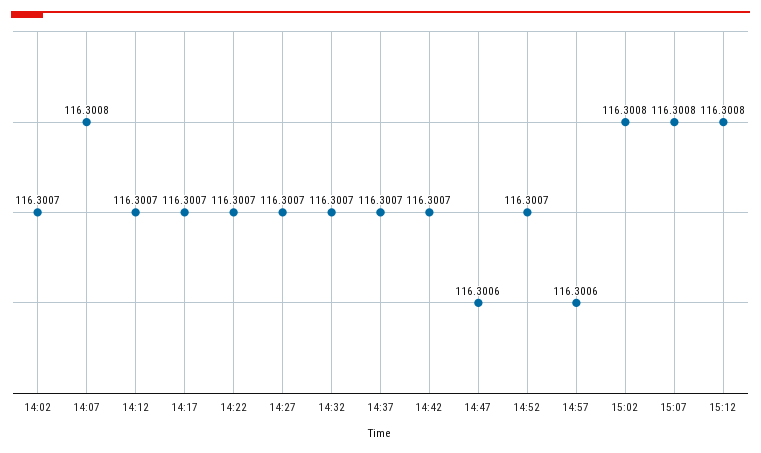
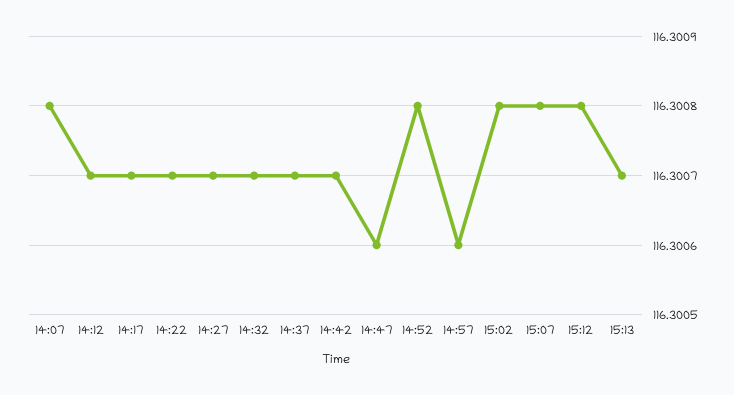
14:02: 116.3007 -> none
14:52: 116.3007 -> 116.3008
15:13: none -> 116.3007

